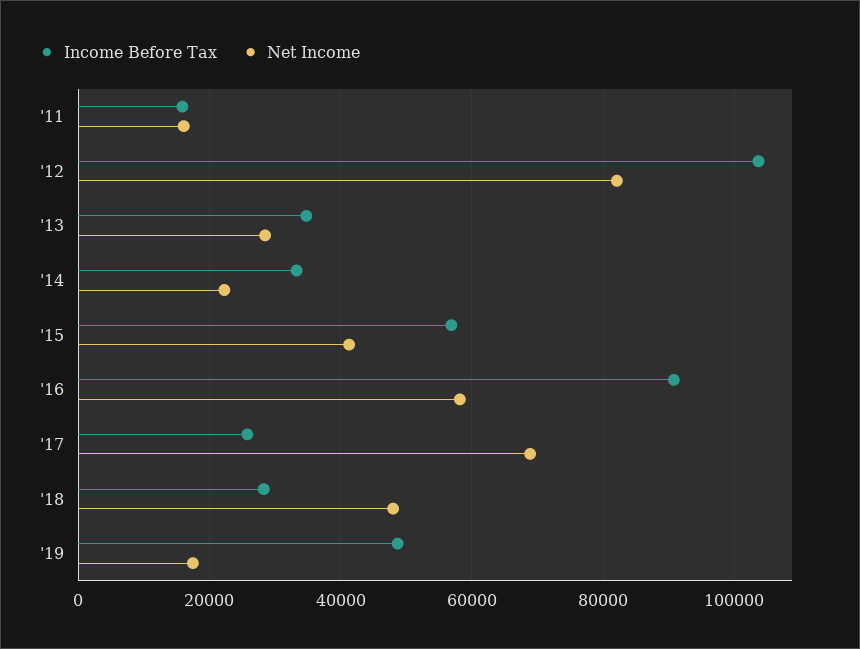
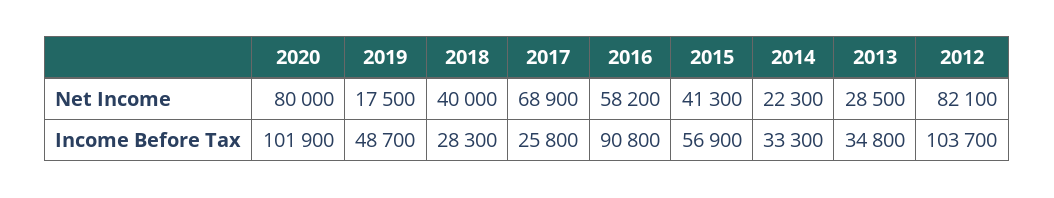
Income Before Tax, '11: 16000 -> none
Net Income, '11: 16000 -> none
Net Income, '18: 48000 -> 40000
Net Income, 2020: none -> 80000
Income Before Tax, 2020: none -> 101900

